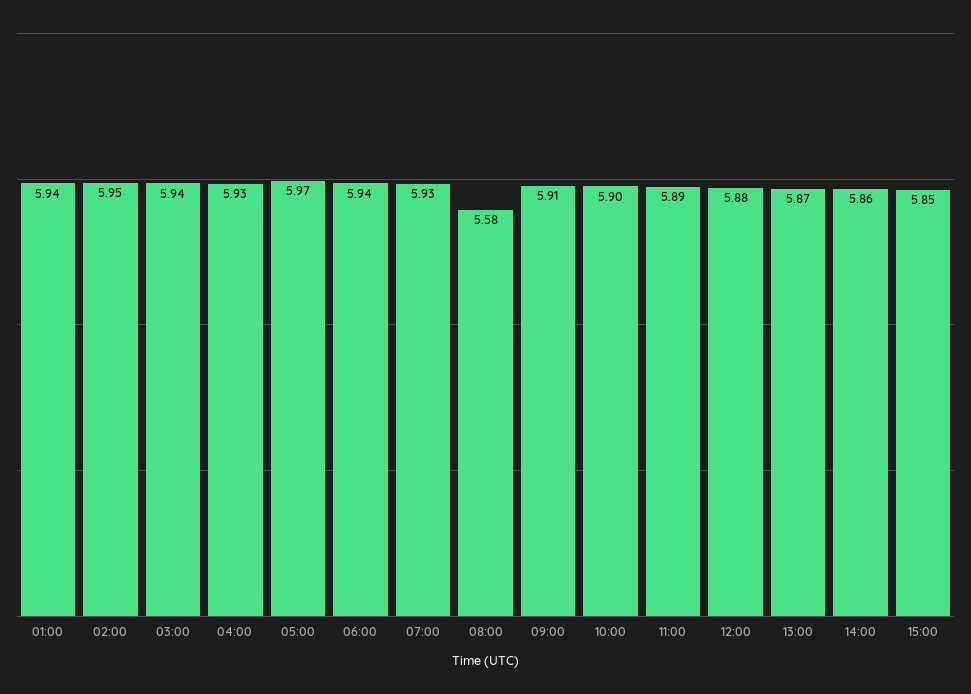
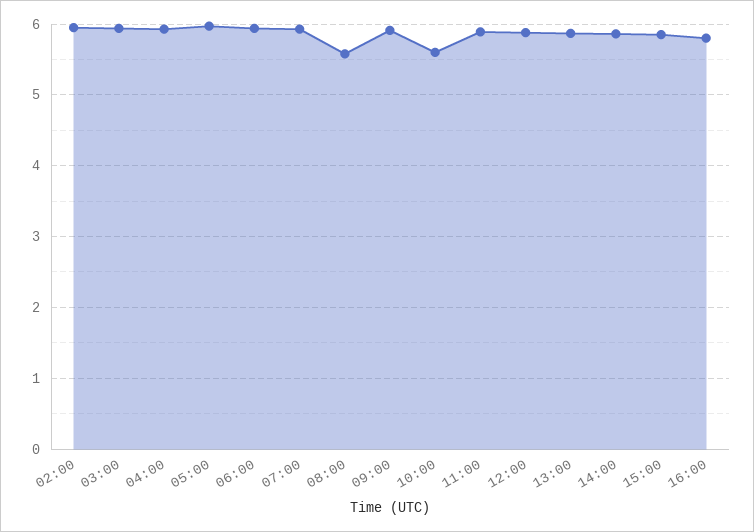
01:00: 5.94 -> none
10:00: 5.9 -> 5.6
16:00: none -> 5.8

